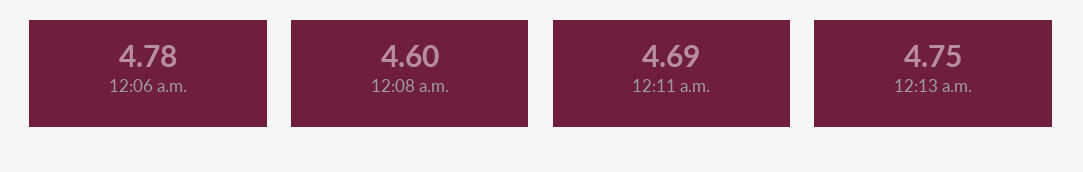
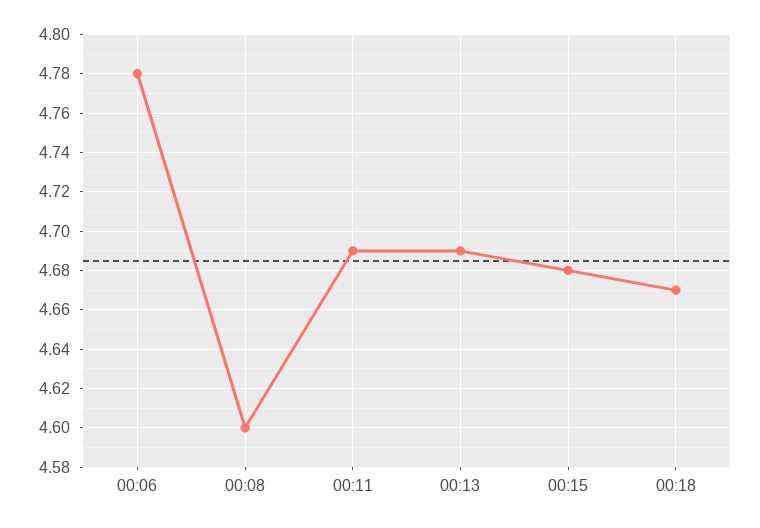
12:13 a.m.: 4.75 -> 4.69
00:15: none -> 4.68
00:18: none -> 4.67

